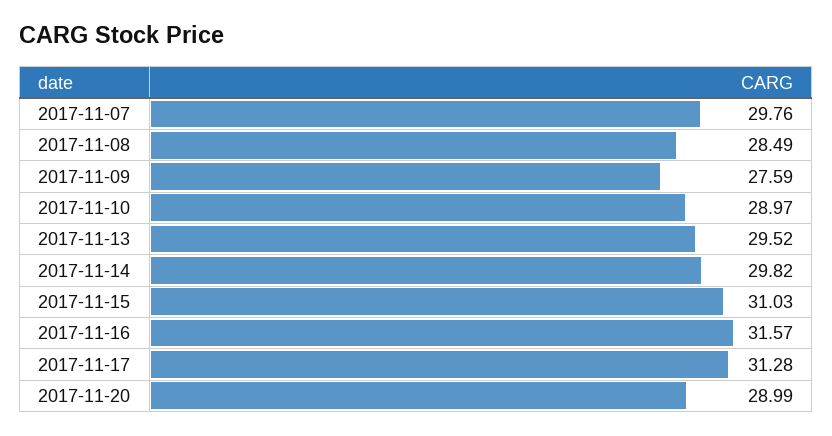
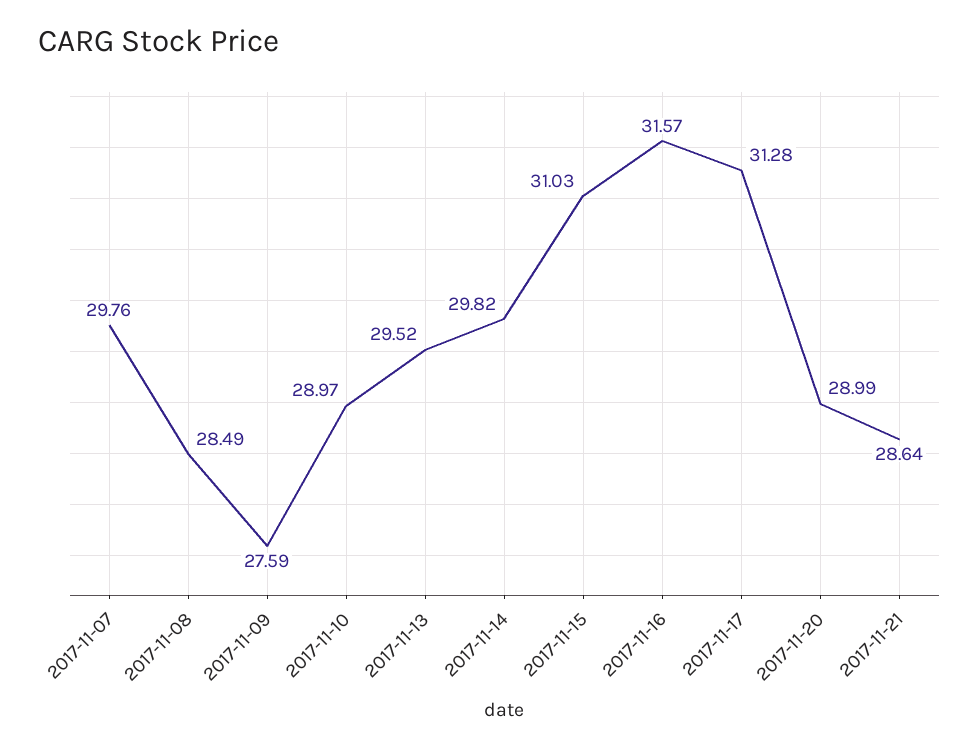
2017-11-21: none -> 28.64

